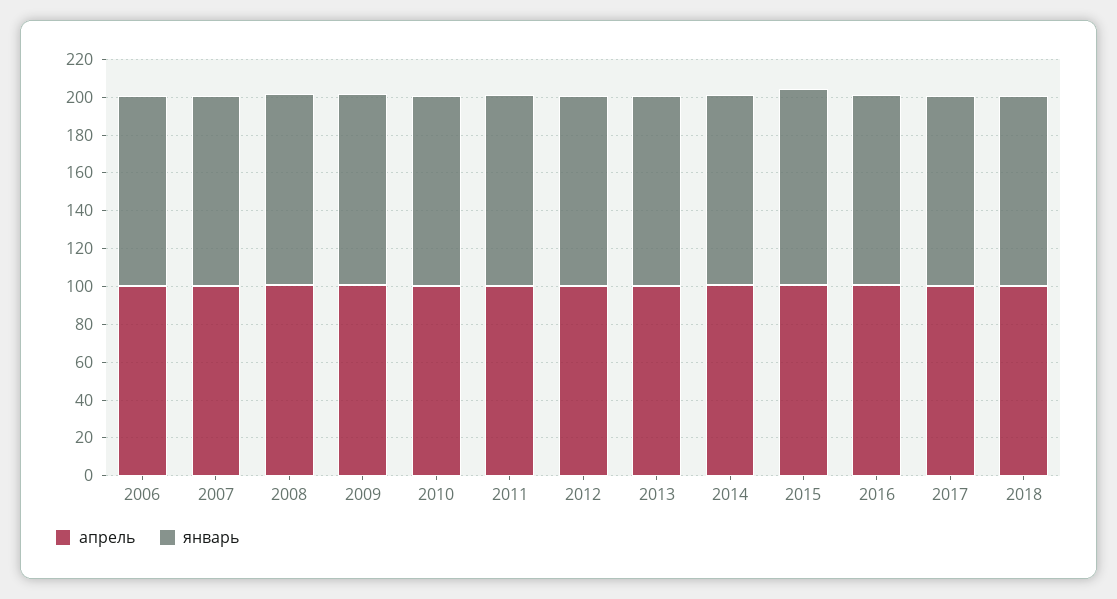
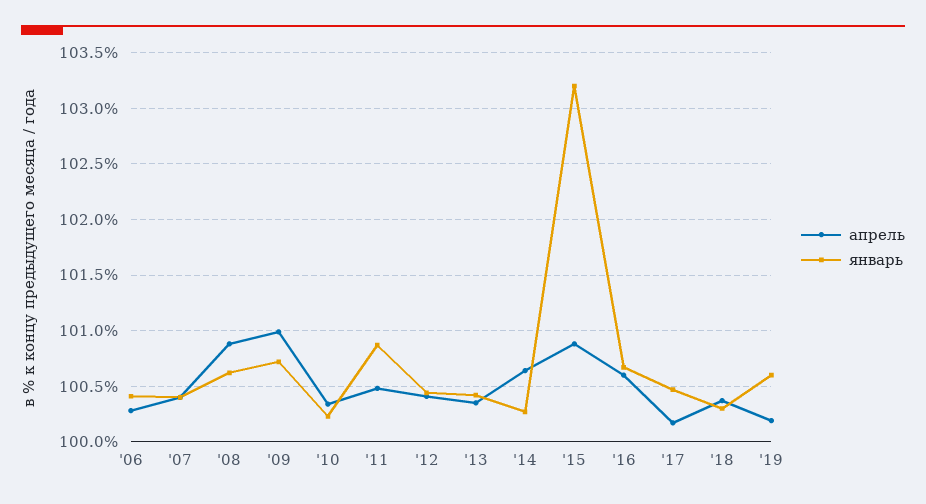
апрель, '19: none -> 100.2
январь, '19: none -> 100.6

